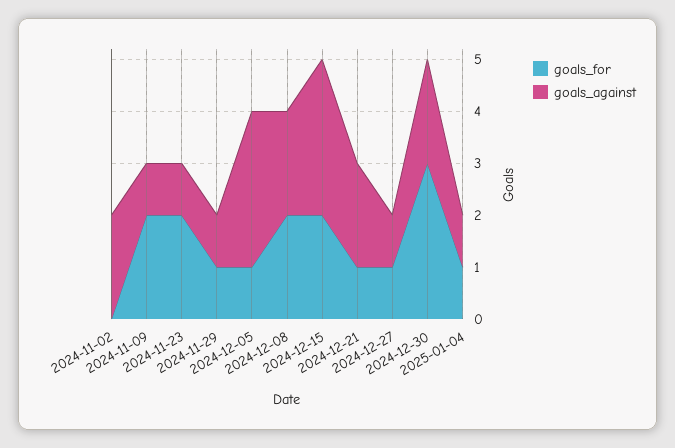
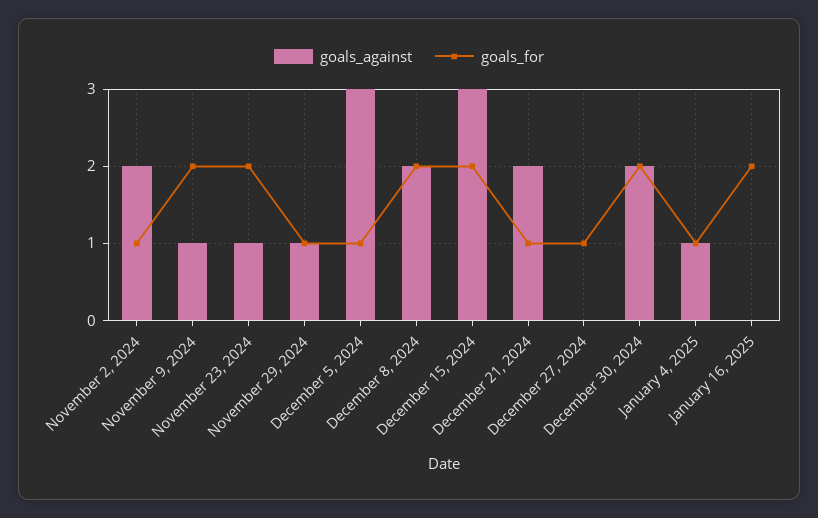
goals_for, 2024-11-02: 0 -> 1
goals_against, 2024-12-27: 1 -> 0
goals_for, 2024-12-30: 3 -> 2
goals_against, January 16, 2025: none -> 0
goals_for, January 16, 2025: none -> 2

